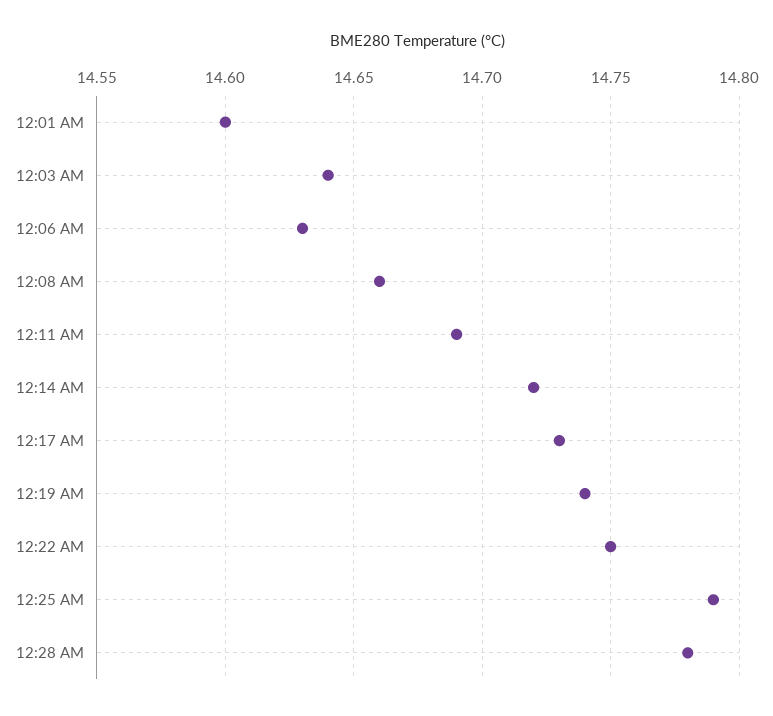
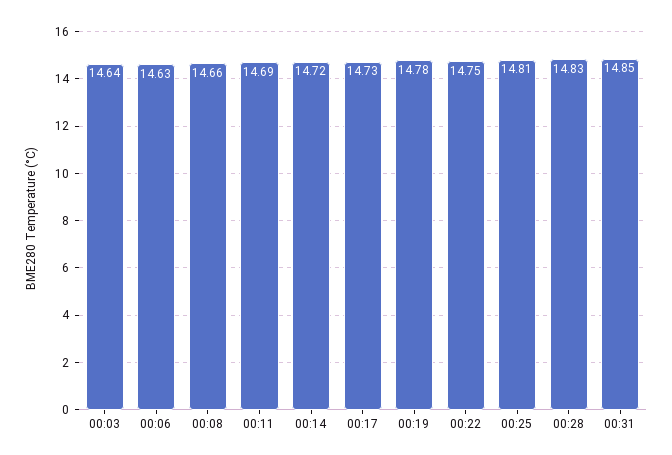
12:01 AM: 14.6 -> none
12:19 AM: 14.74 -> 14.78
12:25 AM: 14.79 -> 14.81
12:28 AM: 14.78 -> 14.83
00:31: none -> 14.85

